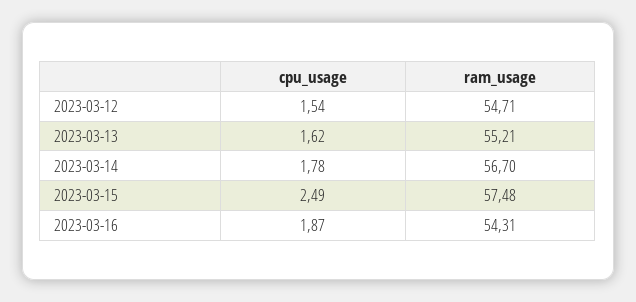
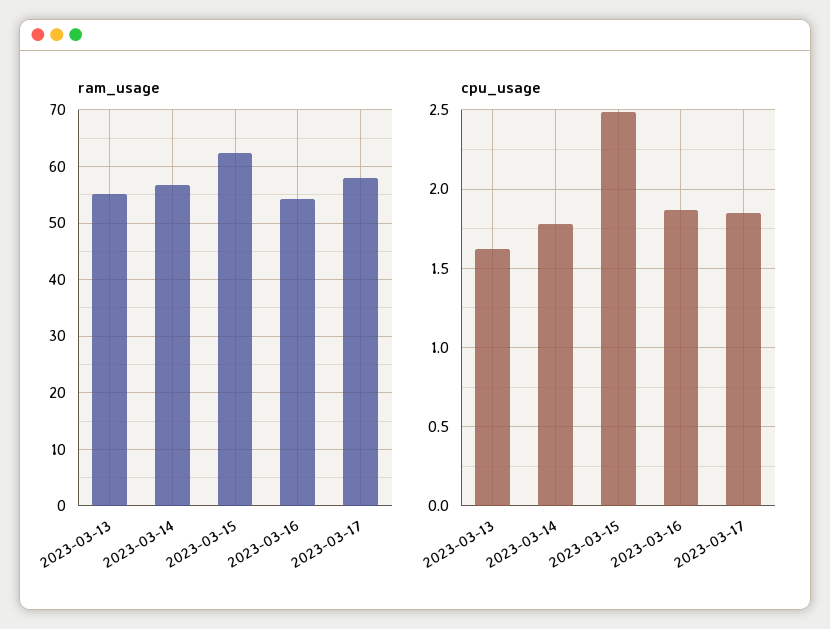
cpu_usage, 2023-03-12: 1.54 -> none
ram_usage, 2023-03-12: 54.71 -> none
ram_usage, 2023-03-15: 57.48 -> 62
ram_usage, 2023-03-17: none -> 58
cpu_usage, 2023-03-17: none -> 1.85

